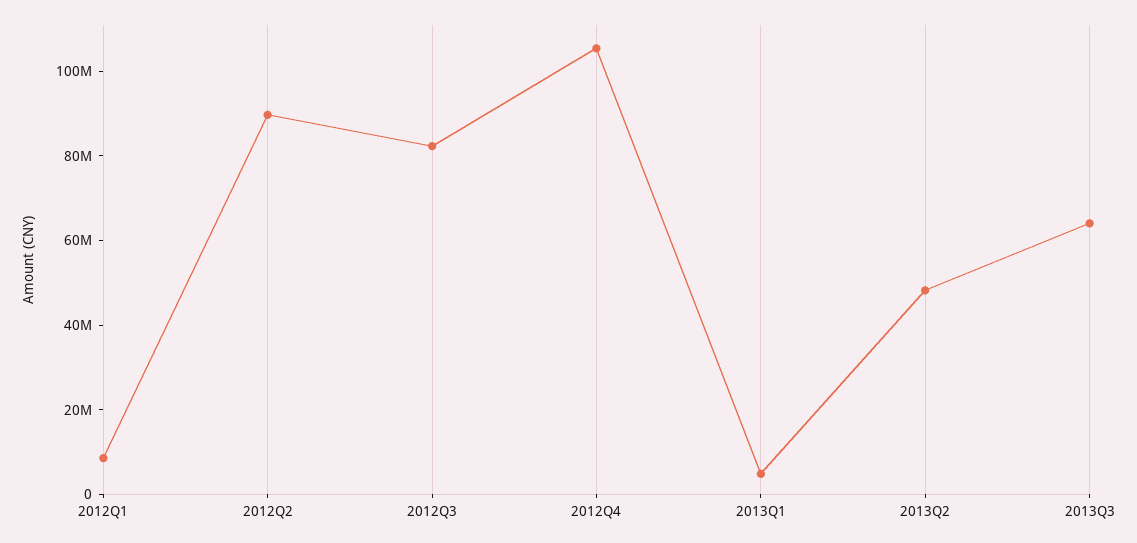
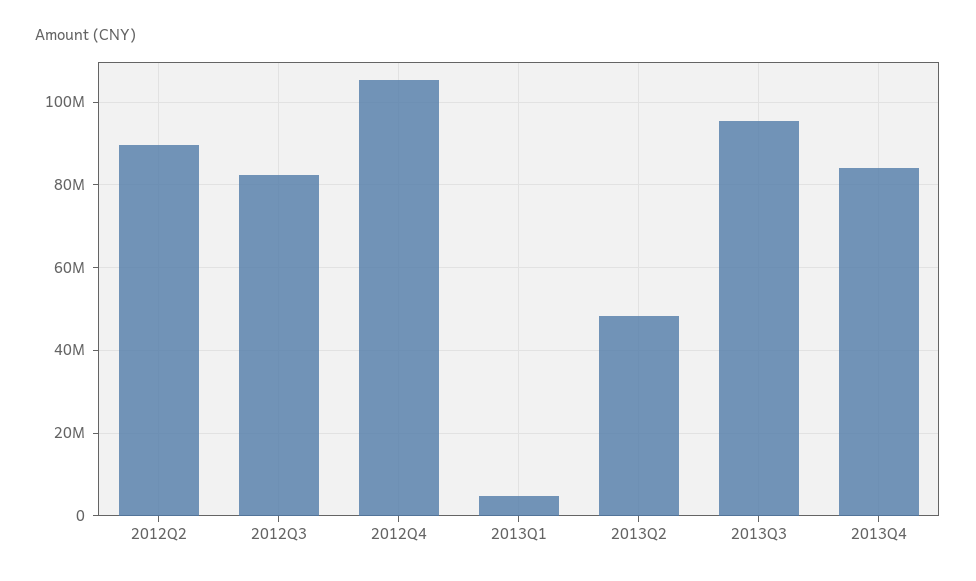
2012Q1: 10000000 -> none
2013Q3: 65000000 -> 96000000
2013Q4: none -> 84000000

